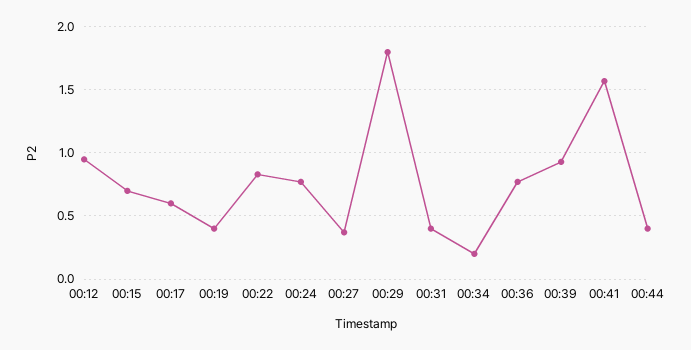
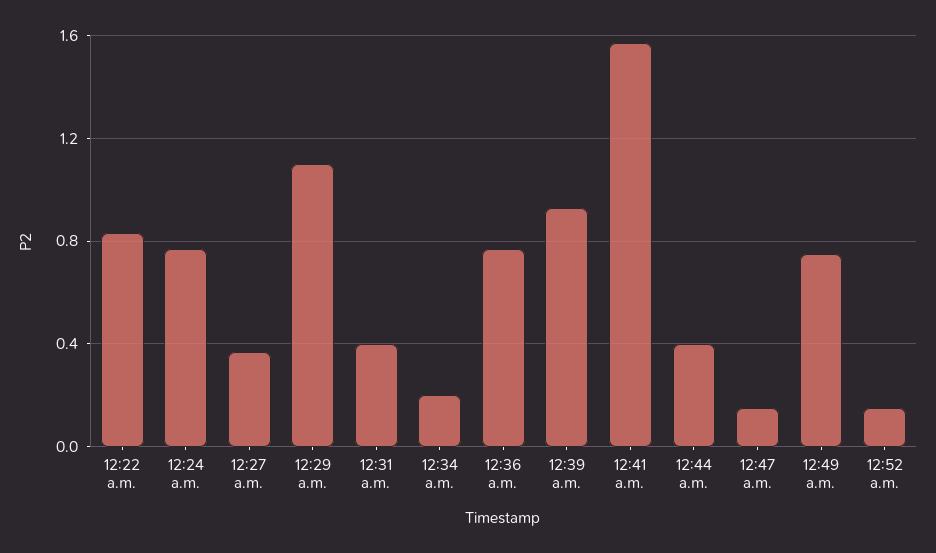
00:12: 0.95 -> none
00:15: 0.7 -> none
00:17: 0.6 -> none
00:19: 0.4 -> none
00:29: 1.8 -> 1.1
12:47 a.m.: none -> 0.15
12:49 a.m.: none -> 0.75
12:52 a.m.: none -> 0.15

